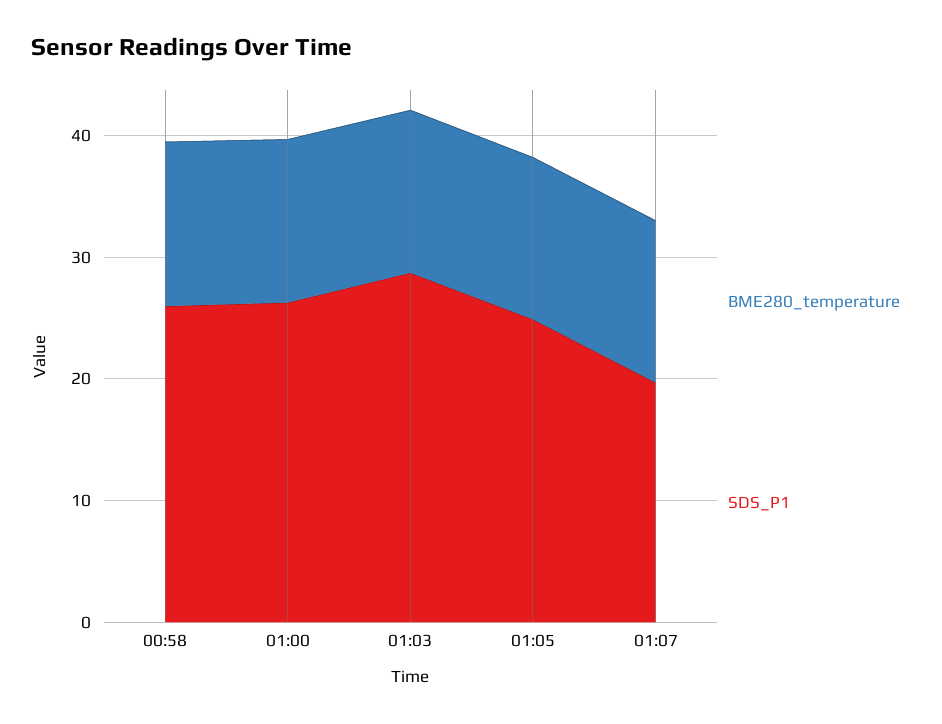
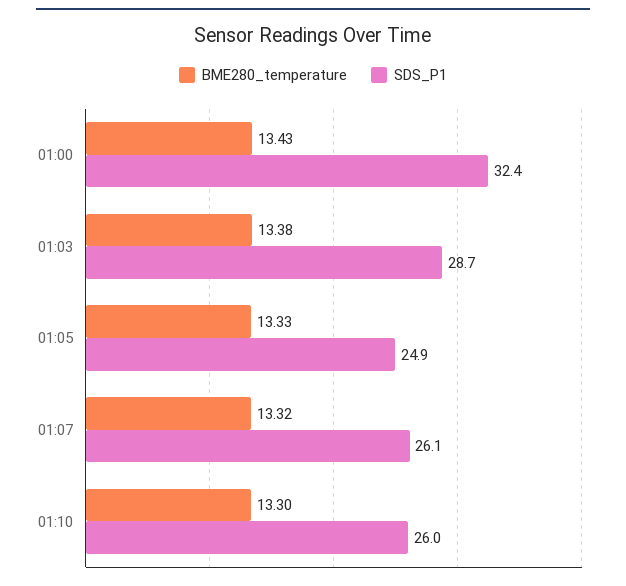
BME280_temperature, 00:58: 14 -> none
SDS_P1, 00:58: 26 -> none
SDS_P1, 01:00: 26 -> 32.4
SDS_P1, 01:07: 20 -> 26.1
BME280_temperature, 01:10: none -> 13.3
SDS_P1, 01:10: none -> 26

